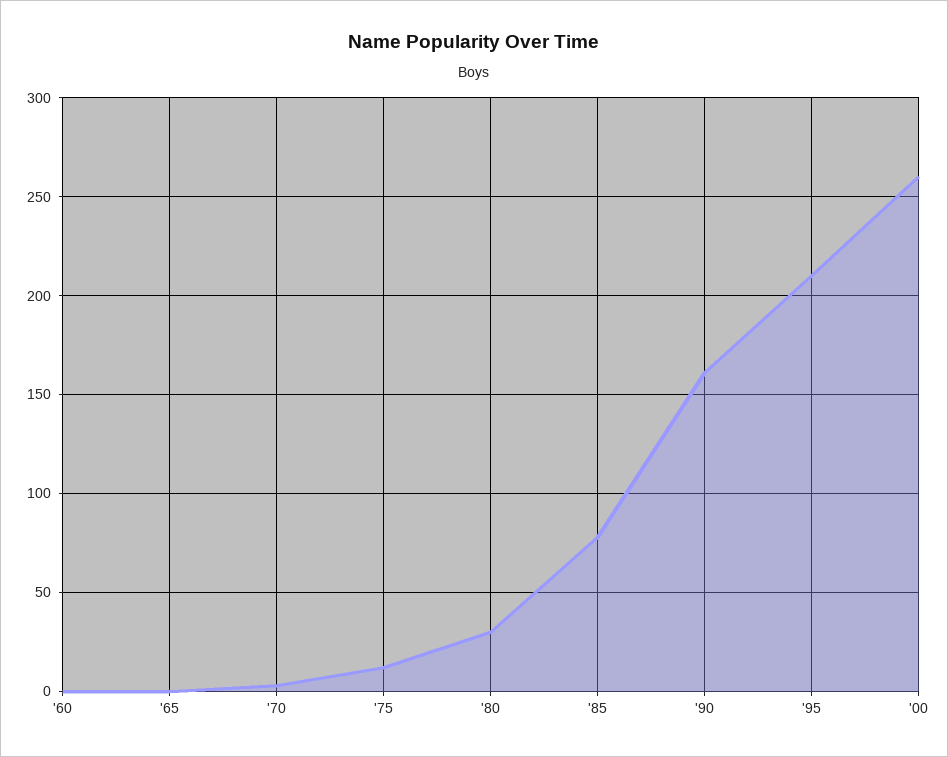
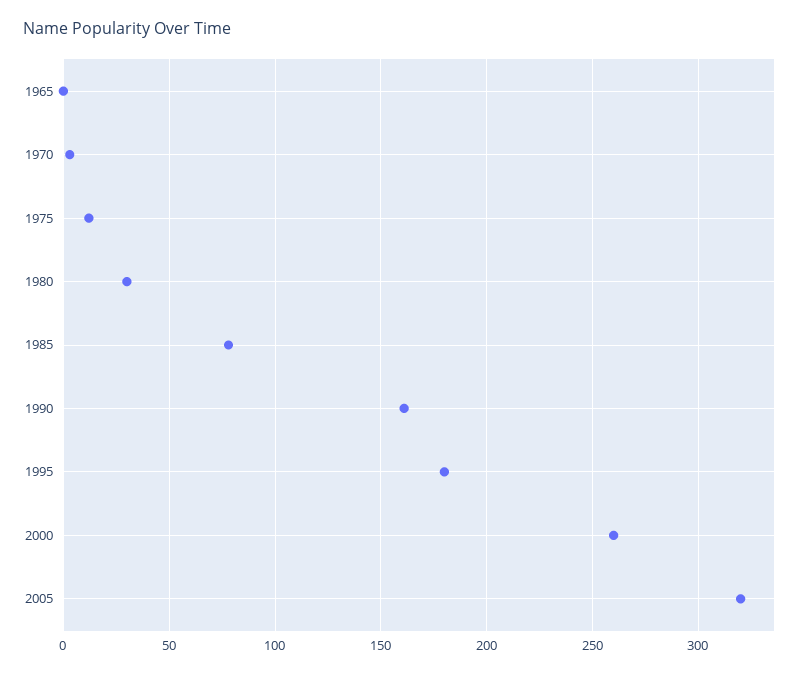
'60: 0 -> none
'95: 210 -> 180
2005: none -> 320

